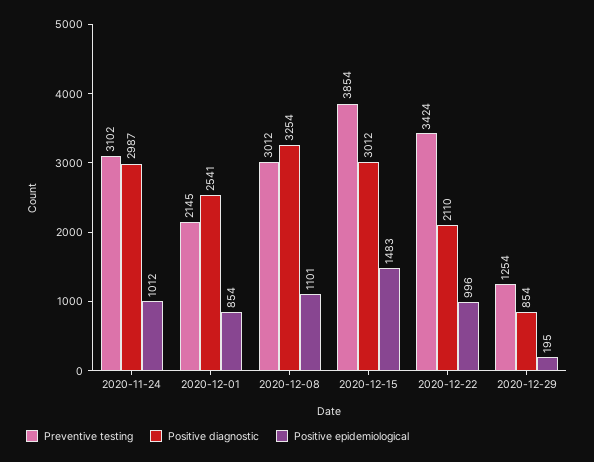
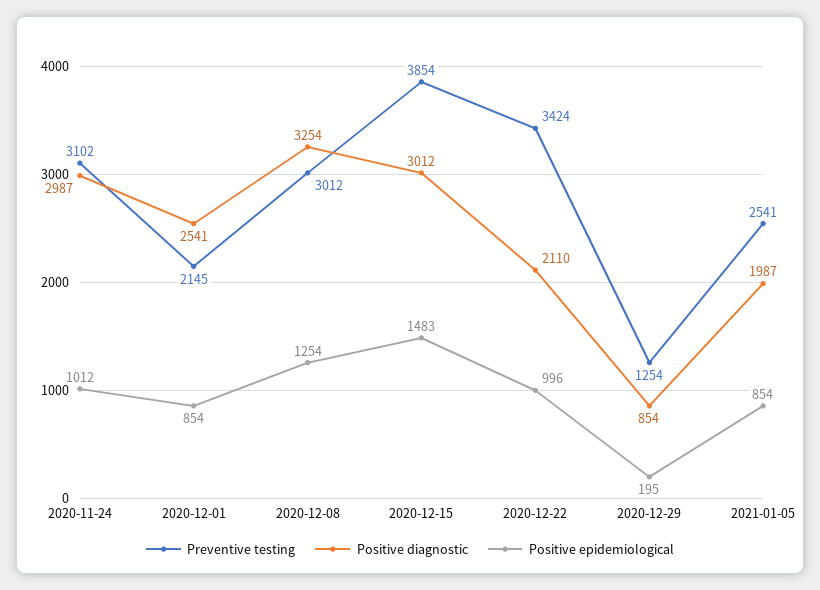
Positive epidemiological, 2020-12-08: 1101 -> 1254
Preventive testing, 2021-01-05: none -> 2541
Positive diagnostic, 2021-01-05: none -> 1987
Positive epidemiological, 2021-01-05: none -> 854

